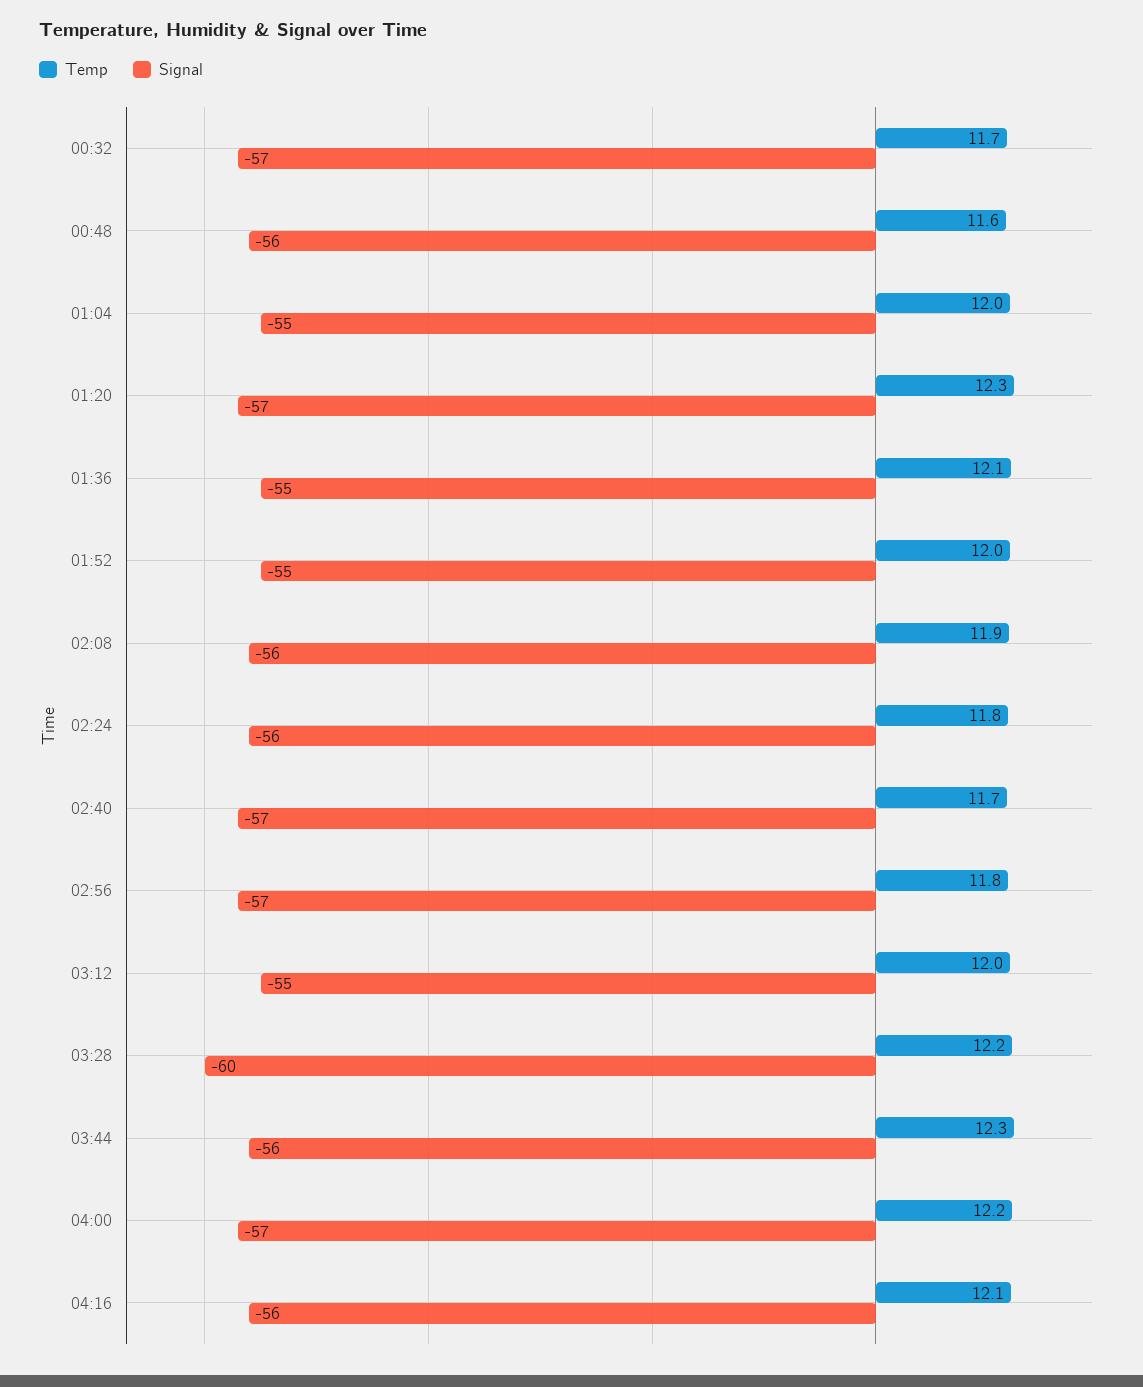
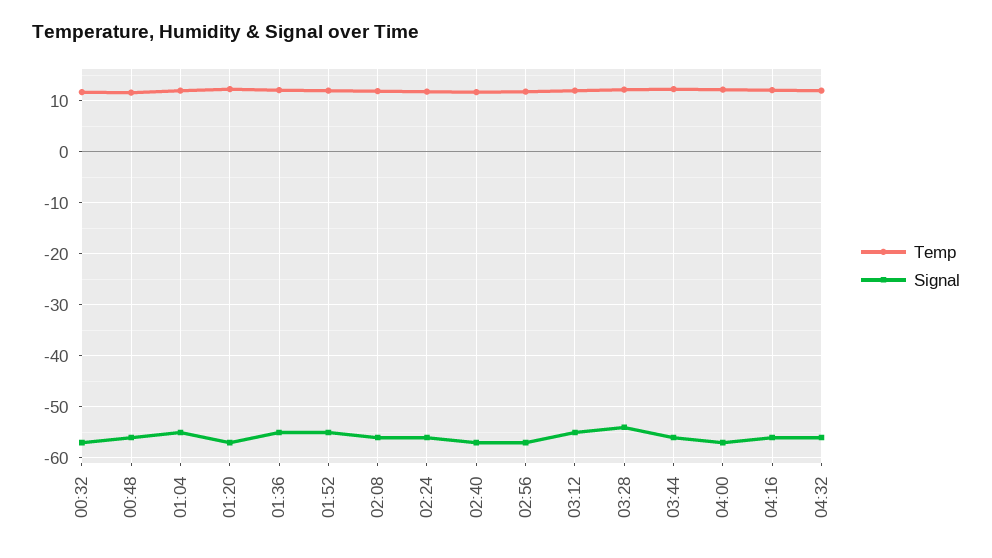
Signal, 03:28: -60 -> -54
Temp, 04:32: none -> 12
Signal, 04:32: none -> -56

